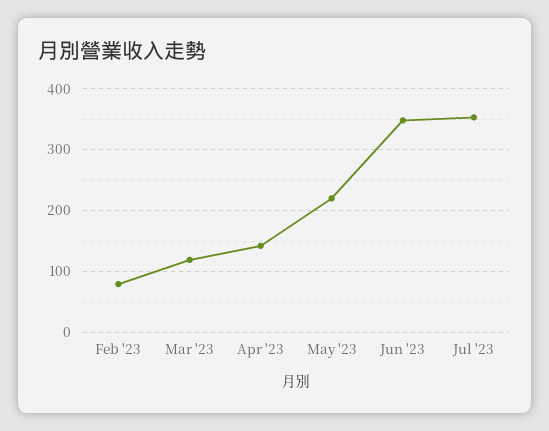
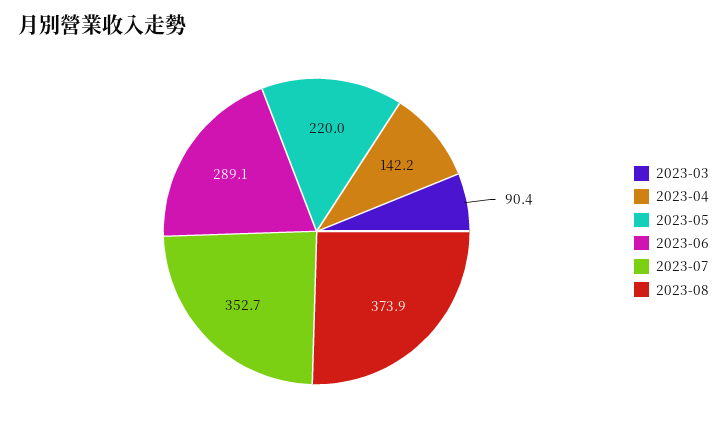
Feb '23: 80 -> none
Mar '23: 120 -> 90.4
Jun '23: 350 -> 289.1
2023-08: none -> 373.9

